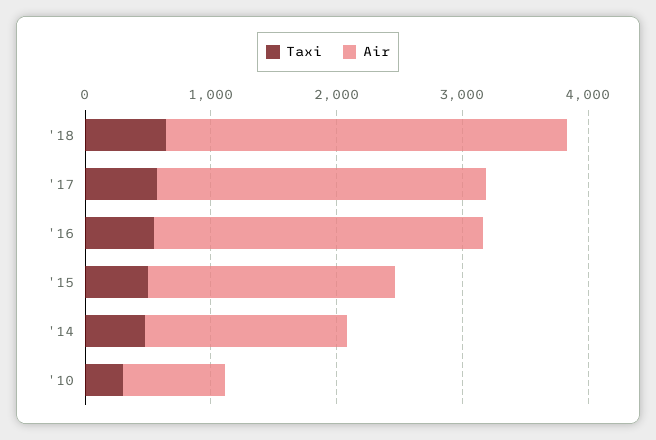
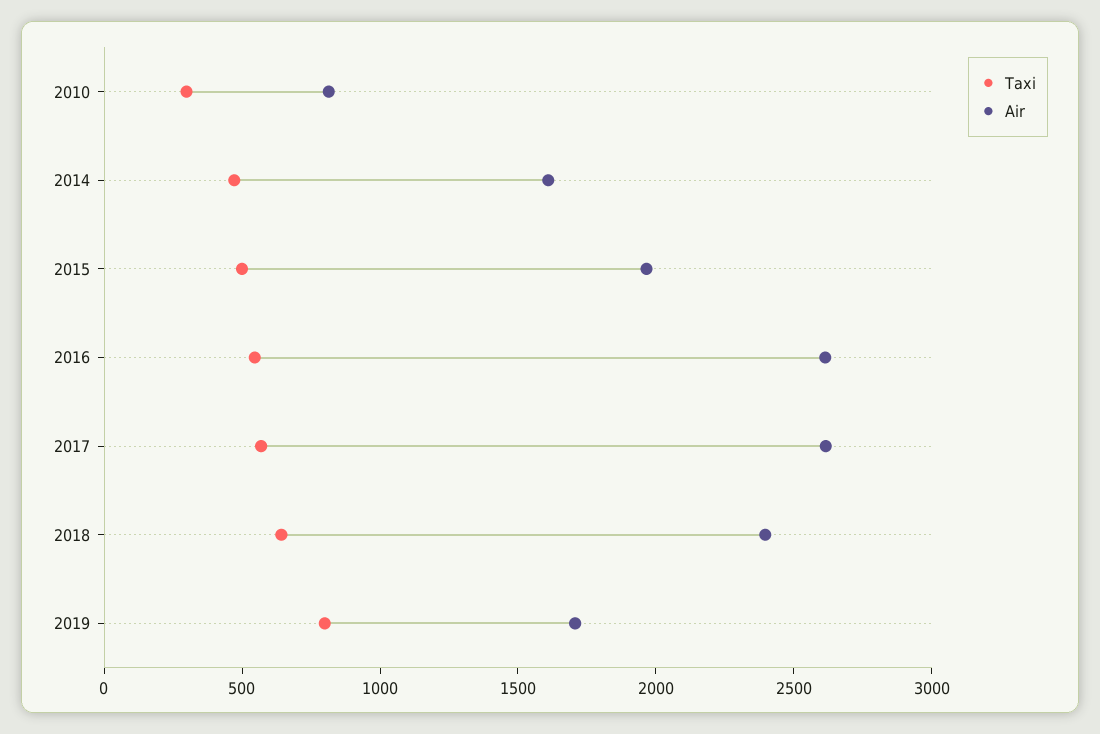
Air, '18: 3200 -> 2400
Taxi, 2019: none -> 800
Air, 2019: none -> 1700

